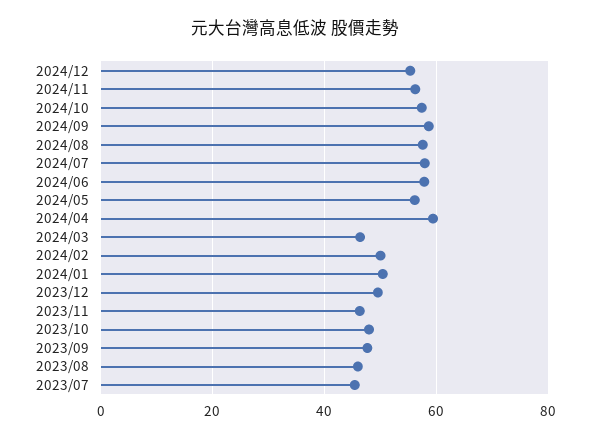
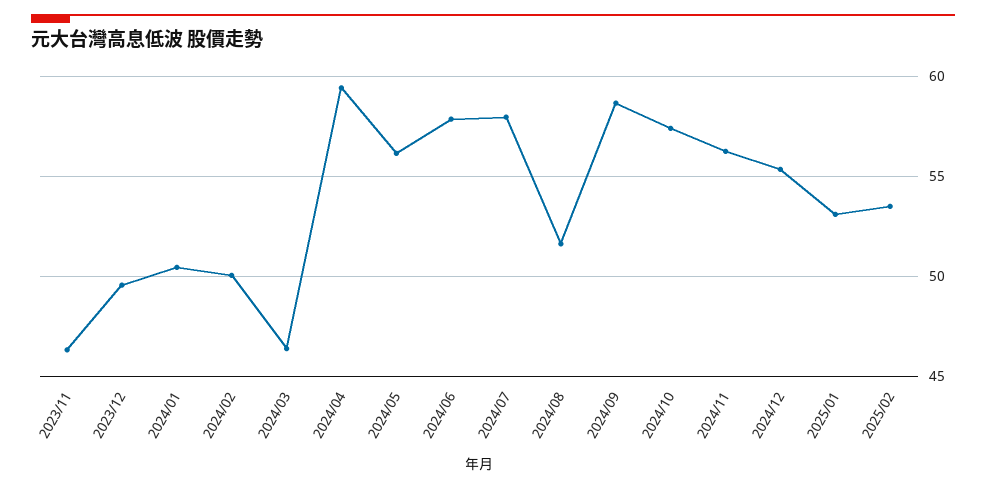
2024/08: 58 -> 51.5
2023/10: 48 -> none
2023/09: 48 -> none
2023/08: 46 -> none
2023/07: 46 -> none
2025/01: none -> 53
2025/02: none -> 53.5

